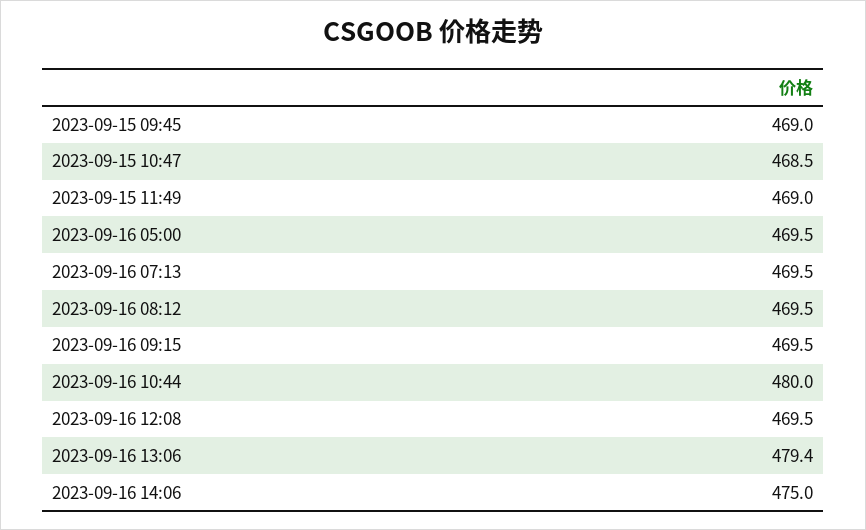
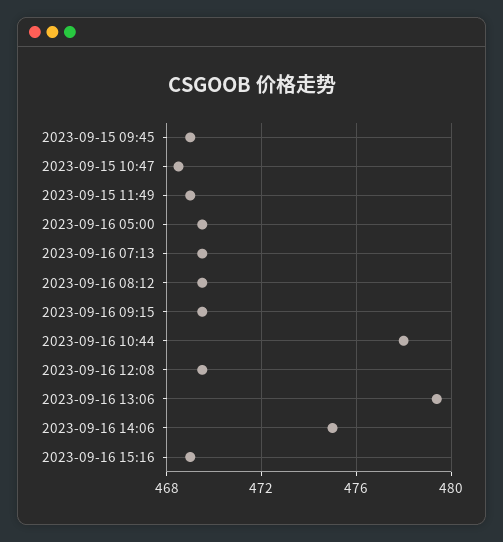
2023-09-16 10:44: 480 -> 478
2023-09-16 15:16: none -> 469

